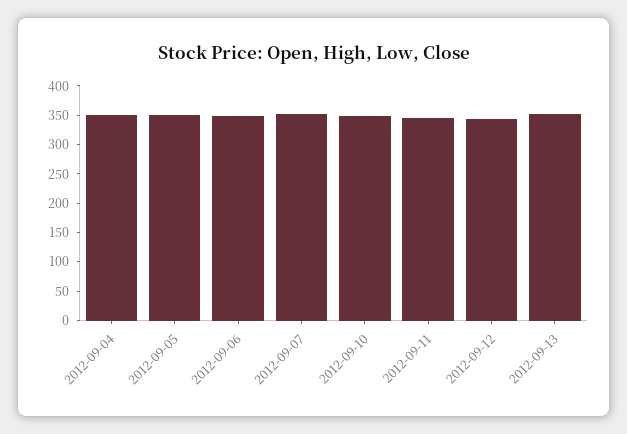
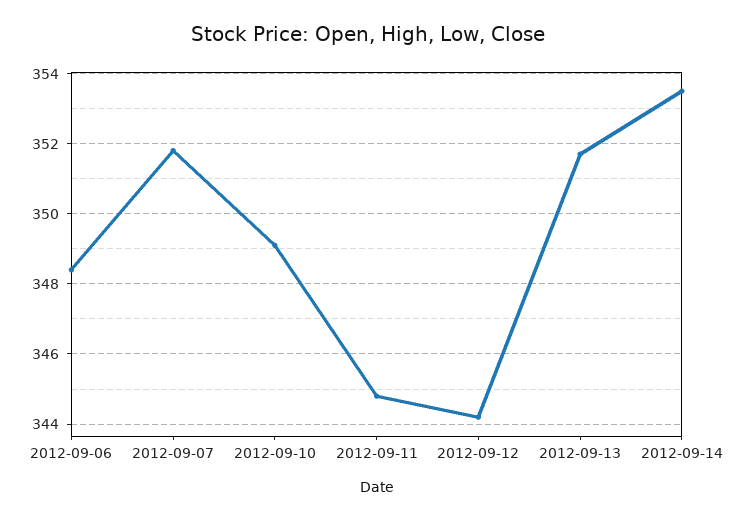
2012-09-04: 350 -> none
2012-09-05: 350 -> none
2012-09-14: none -> 353.5

